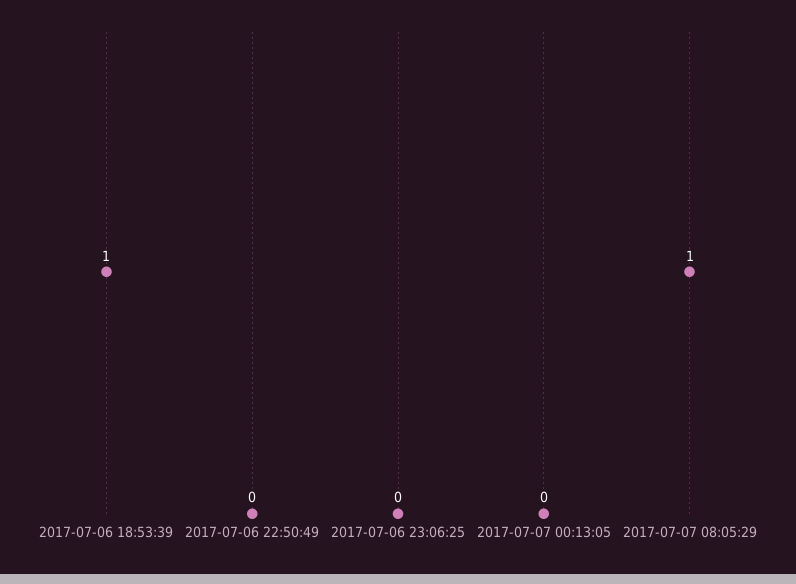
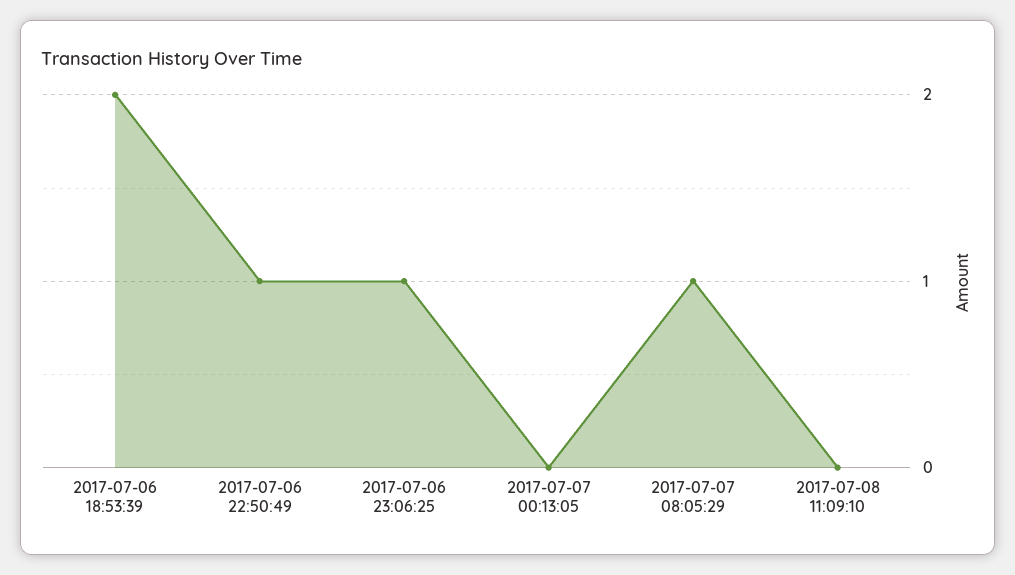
2017-07-06 18:53:39: 1 -> 2
2017-07-06 22:50:49: 0 -> 1
2017-07-06 23:06:25: 0 -> 1
2017-07-08 11:09:10: none -> 0

